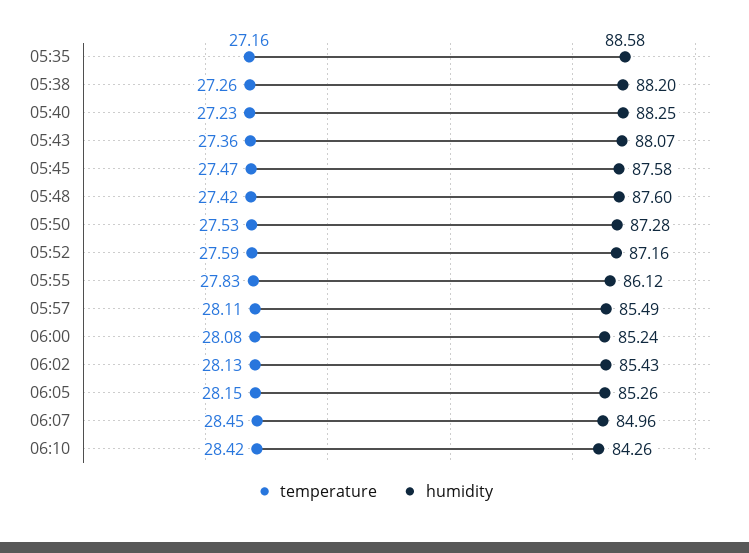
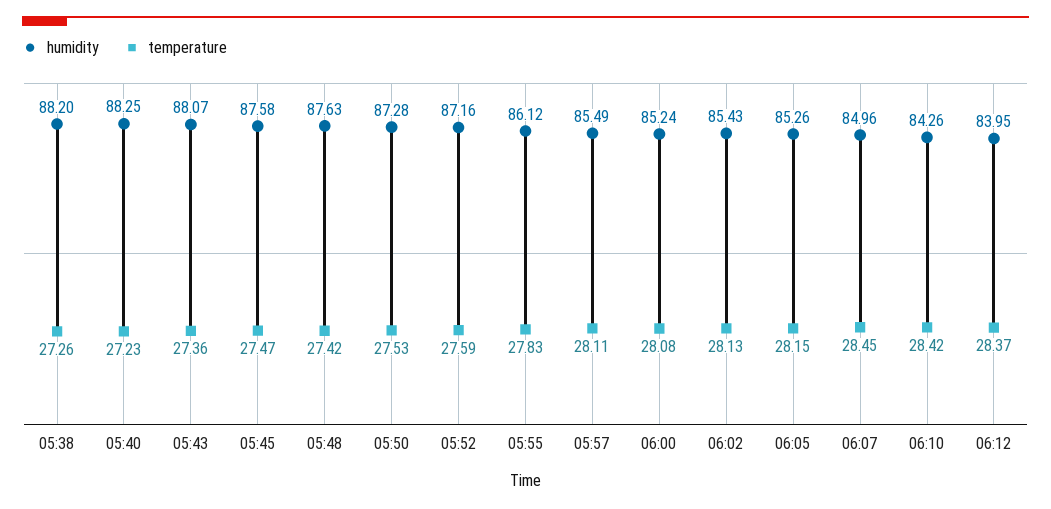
temperature, 05:35: 27.16 -> none
humidity, 05:35: 88.58 -> none
humidity, 05:48: 87.6 -> 87.63
humidity, 06:12: none -> 83.95
temperature, 06:12: none -> 28.37

